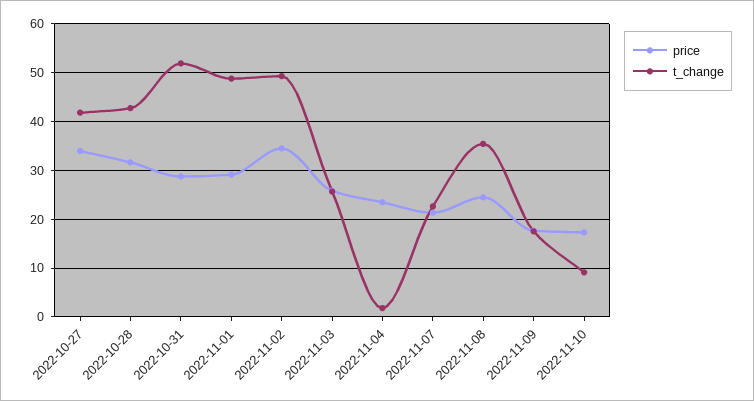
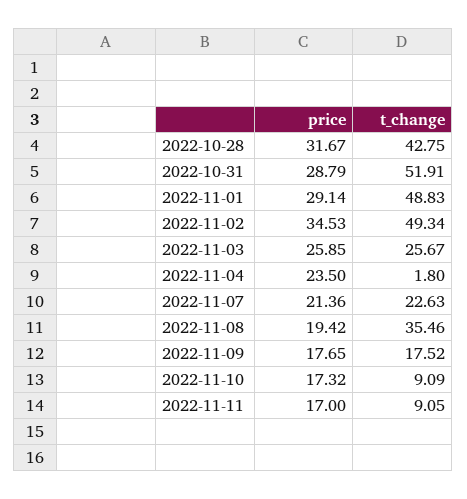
price, 2022-10-27: 34 -> none
t_change, 2022-10-27: 42 -> none
price, 2022-11-08: 24 -> 19.42
price, 2022-11-11: none -> 17
t_change, 2022-11-11: none -> 9.05

